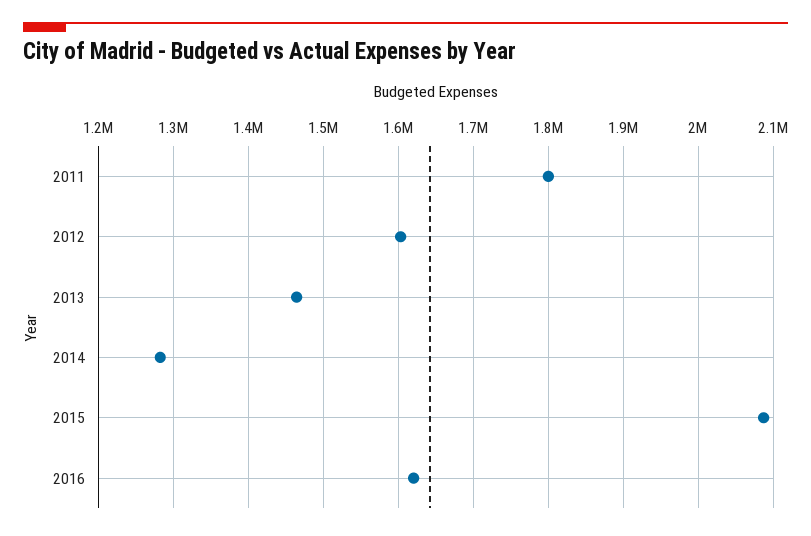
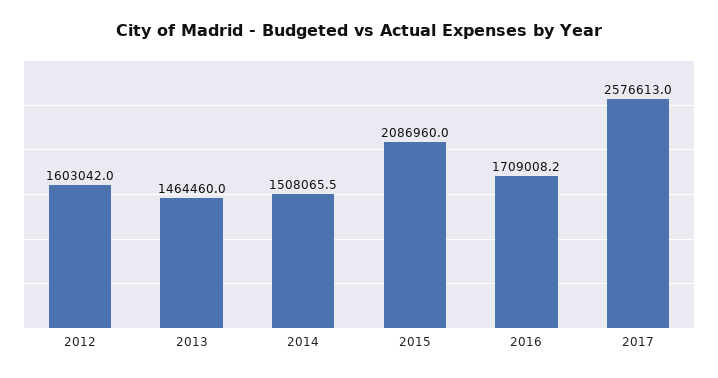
2011: 1800000 -> none
2014: 1280000 -> 1508065.5
2016: 1620000 -> 1709008.2
2017: none -> 2576613

